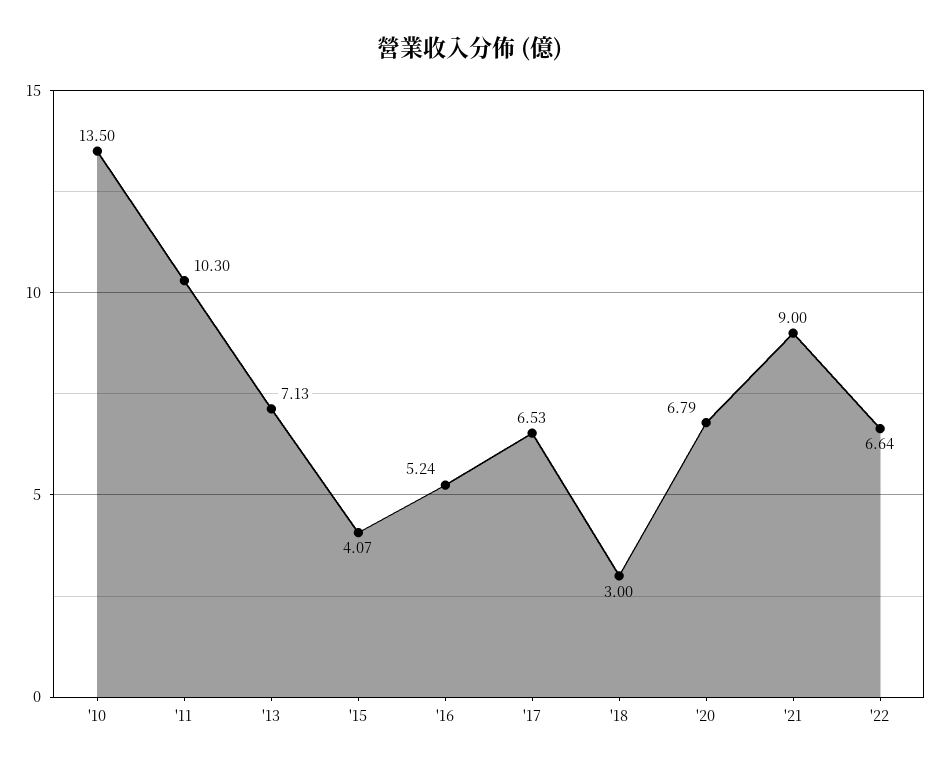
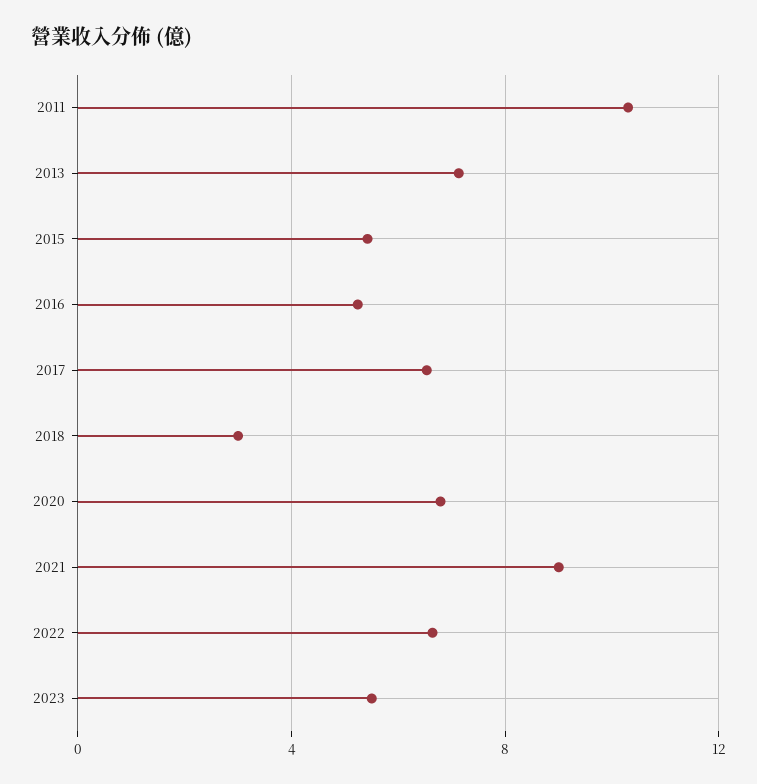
'10: 13.5 -> none
'15: 4.07 -> 5.5
2023: none -> 5.5

